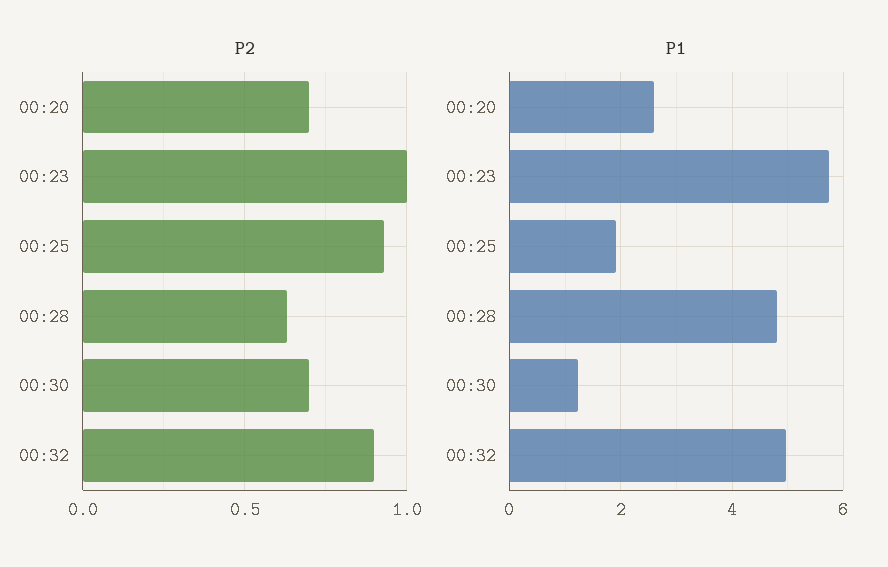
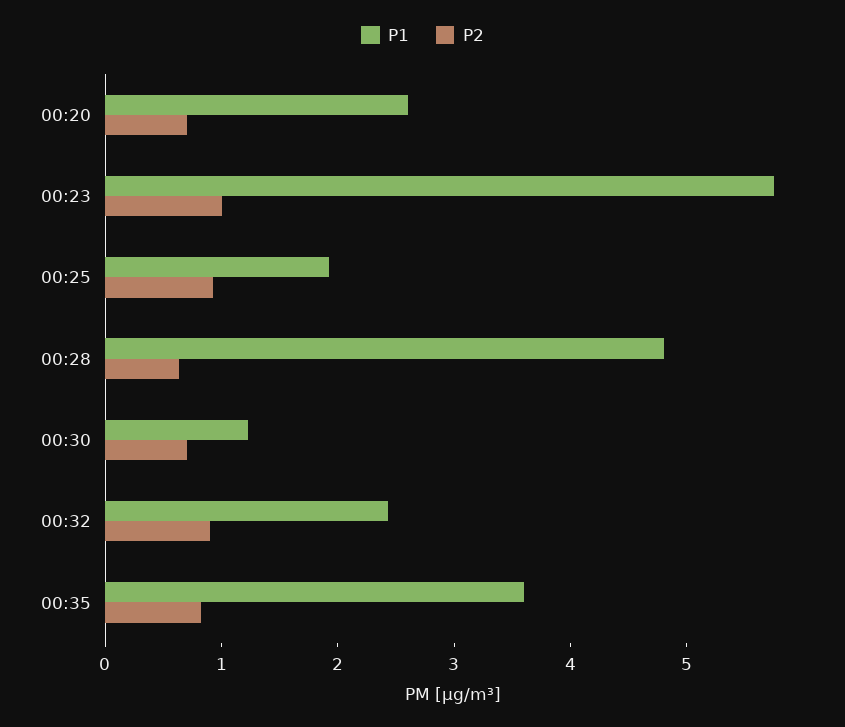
P1, 00:32: 5 -> 2.4
P1, 00:35: none -> 3.6
P2, 00:35: none -> 0.8

